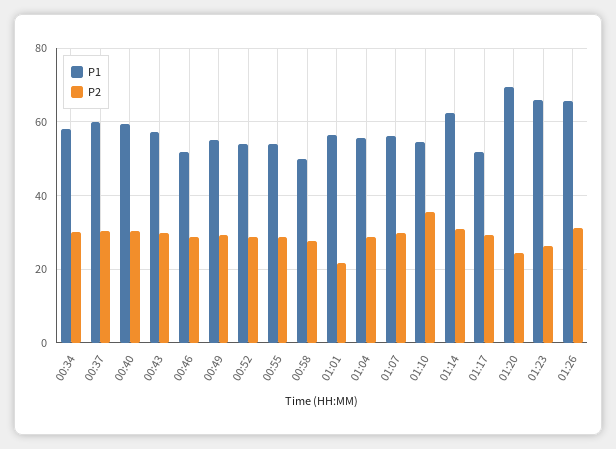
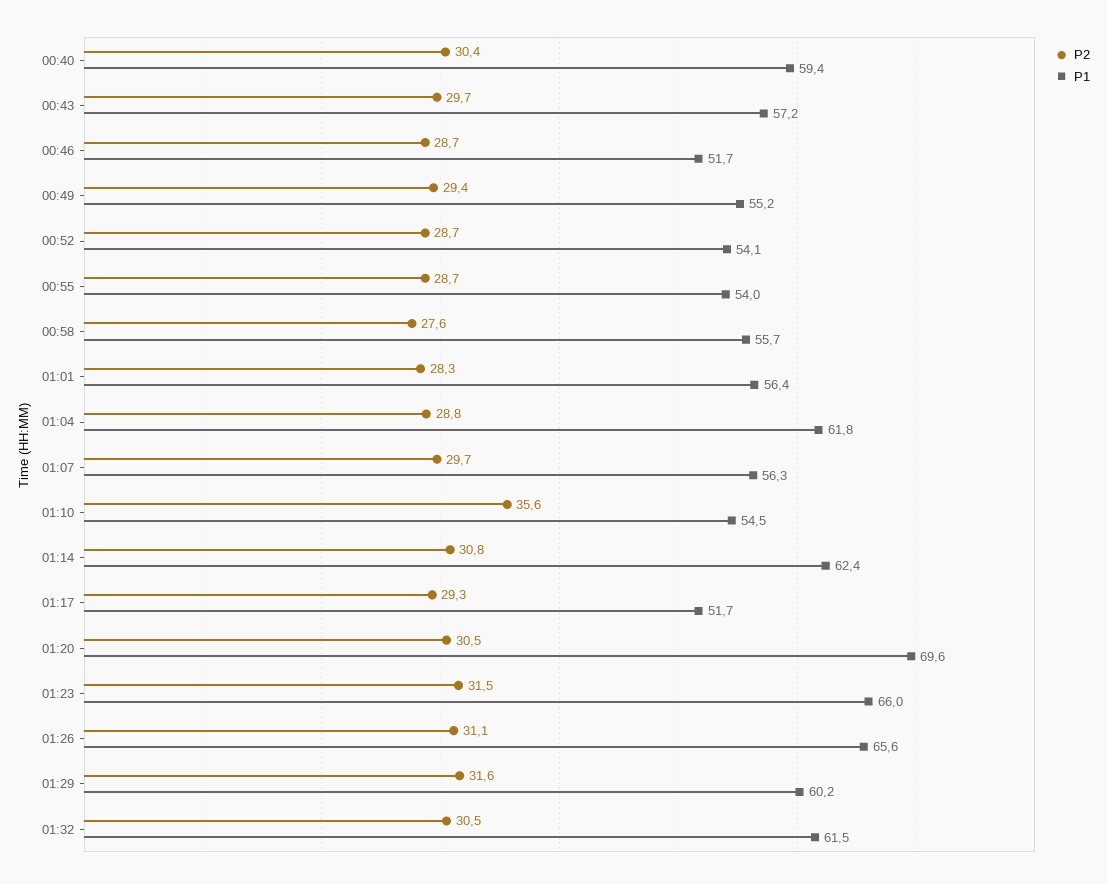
P1, 00:34: 58 -> none
P2, 00:34: 30 -> none
P1, 00:37: 60 -> none
P2, 00:37: 30 -> none
P1, 00:58: 50 -> 55.7
P2, 01:01: 22 -> 28.3
P1, 01:04: 56 -> 61.8
P2, 01:20: 24 -> 30.5
P2, 01:23: 26 -> 31.5
P2, 01:29: none -> 31.6
P1, 01:29: none -> 60.2
P2, 01:32: none -> 30.5
P1, 01:32: none -> 61.5

